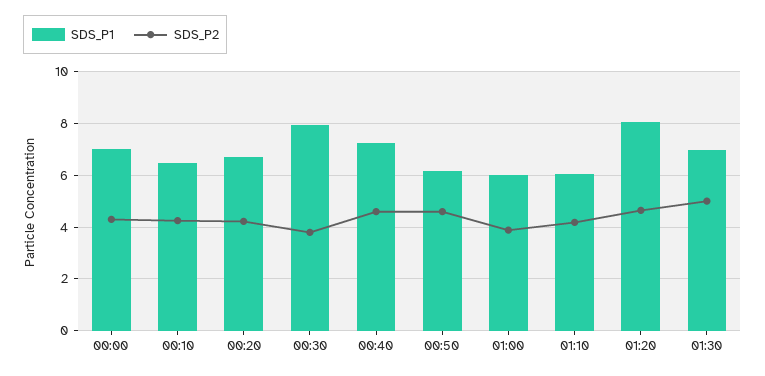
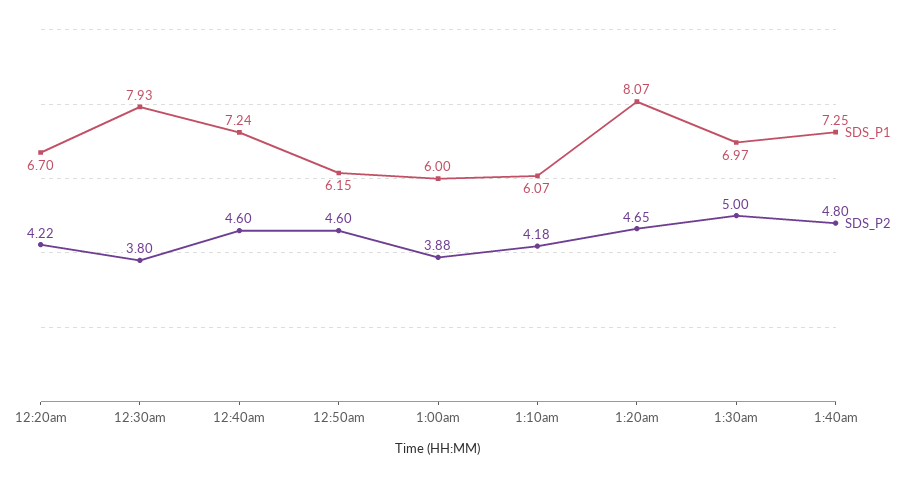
SDS_P1, 00:00: 7 -> none
SDS_P2, 00:00: 4.25 -> none
SDS_P1, 00:10: 6.5 -> none
SDS_P2, 00:10: 4.25 -> none
SDS_P1, 1:40am: none -> 7.25
SDS_P2, 1:40am: none -> 4.8

